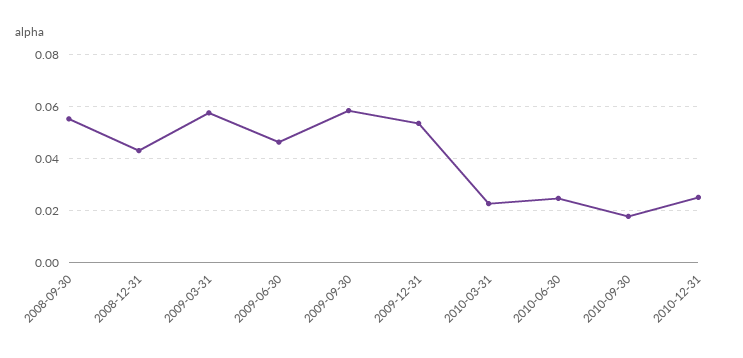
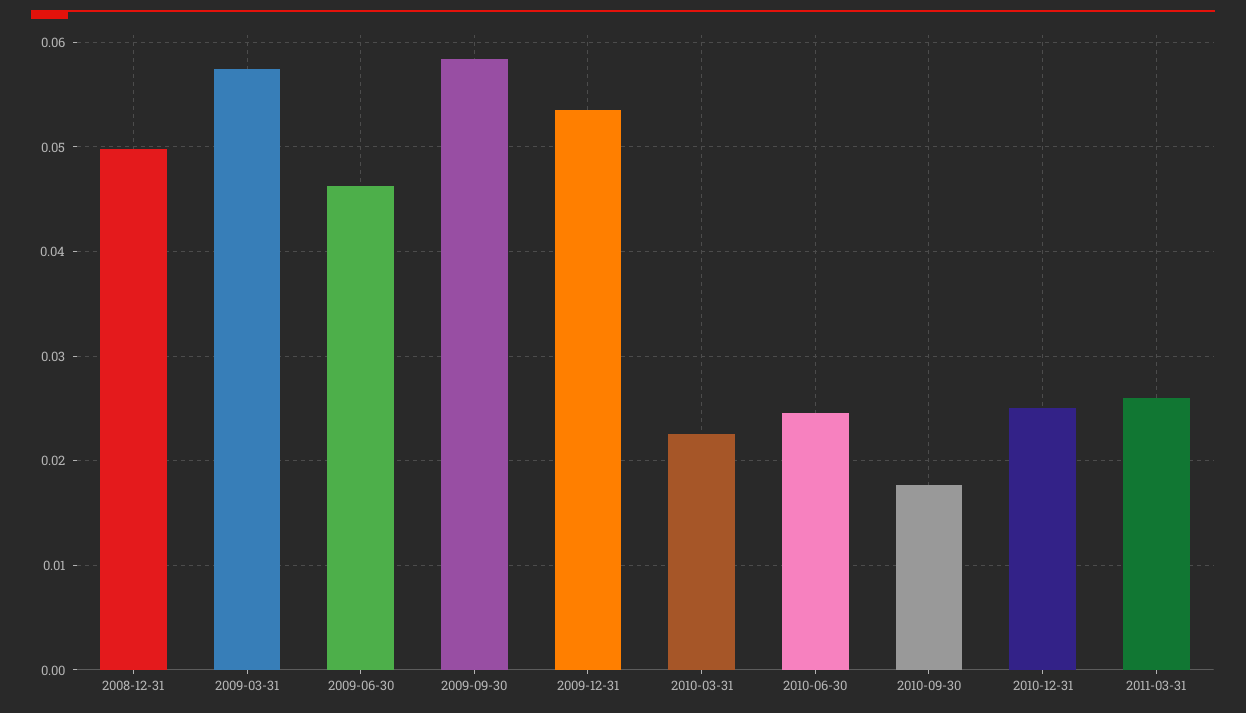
2008-09-30: 0.055 -> none
2008-12-31: 0.0425 -> 0.05
2011-03-31: none -> 0.026

